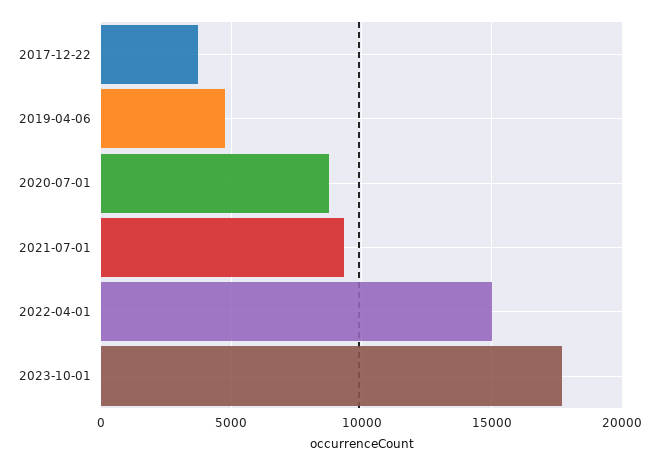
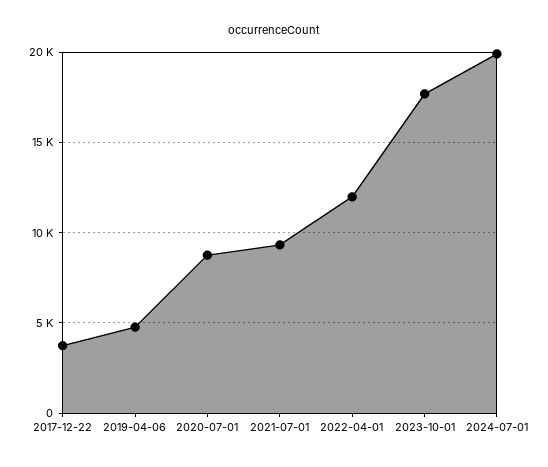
2022-04-01: 15000 -> 12000
2024-07-01: none -> 20000

